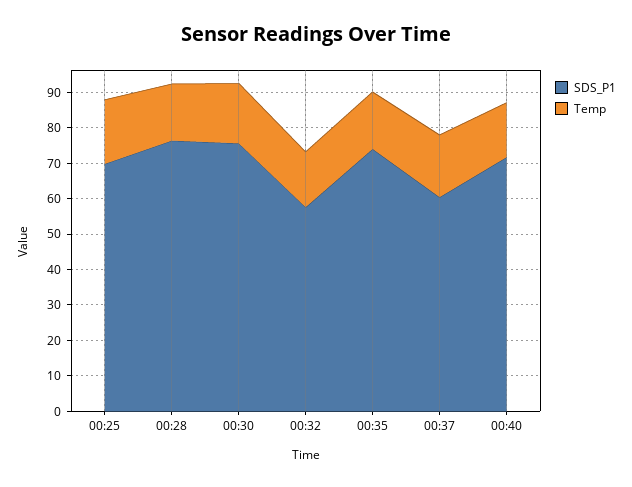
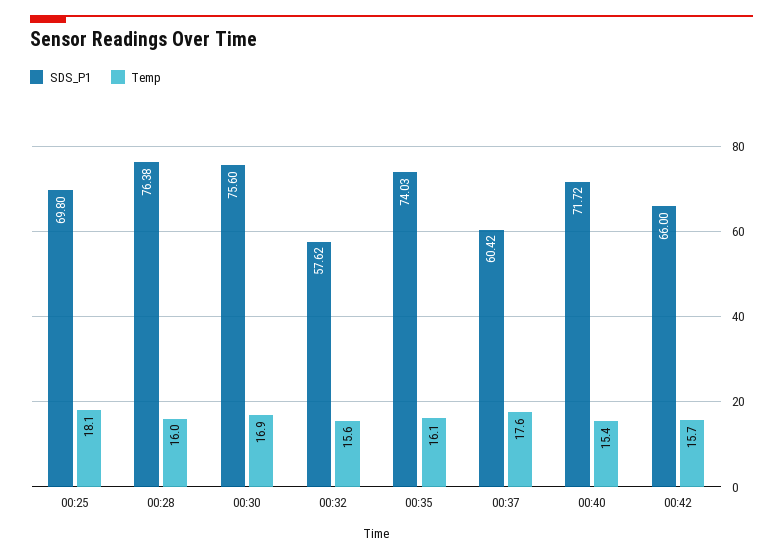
SDS_P1, 00:42: none -> 66
Temp, 00:42: none -> 15.7

